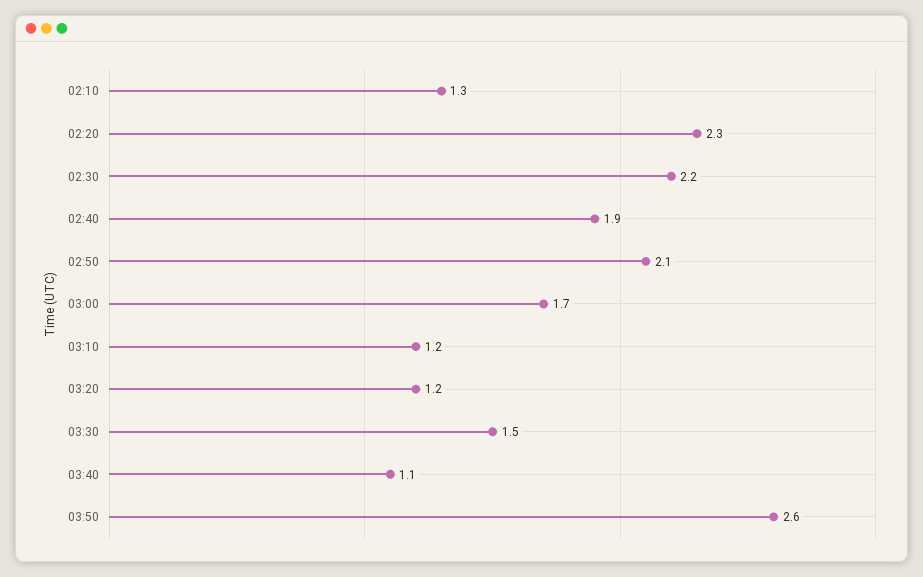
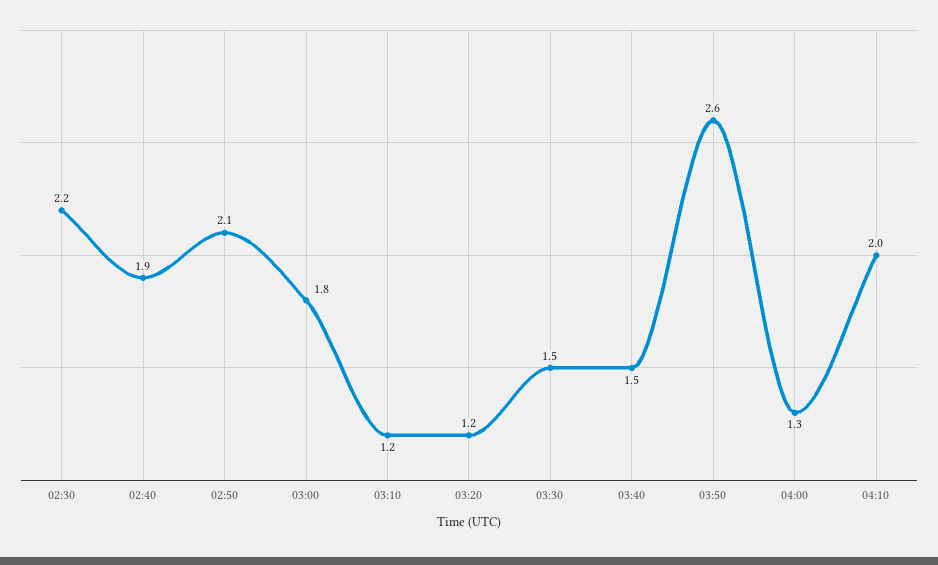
02:10: 1.3 -> none
02:20: 2.3 -> none
03:00: 1.7 -> 1.8
03:40: 1.1 -> 1.5
04:00: none -> 1.3
04:10: none -> 2

